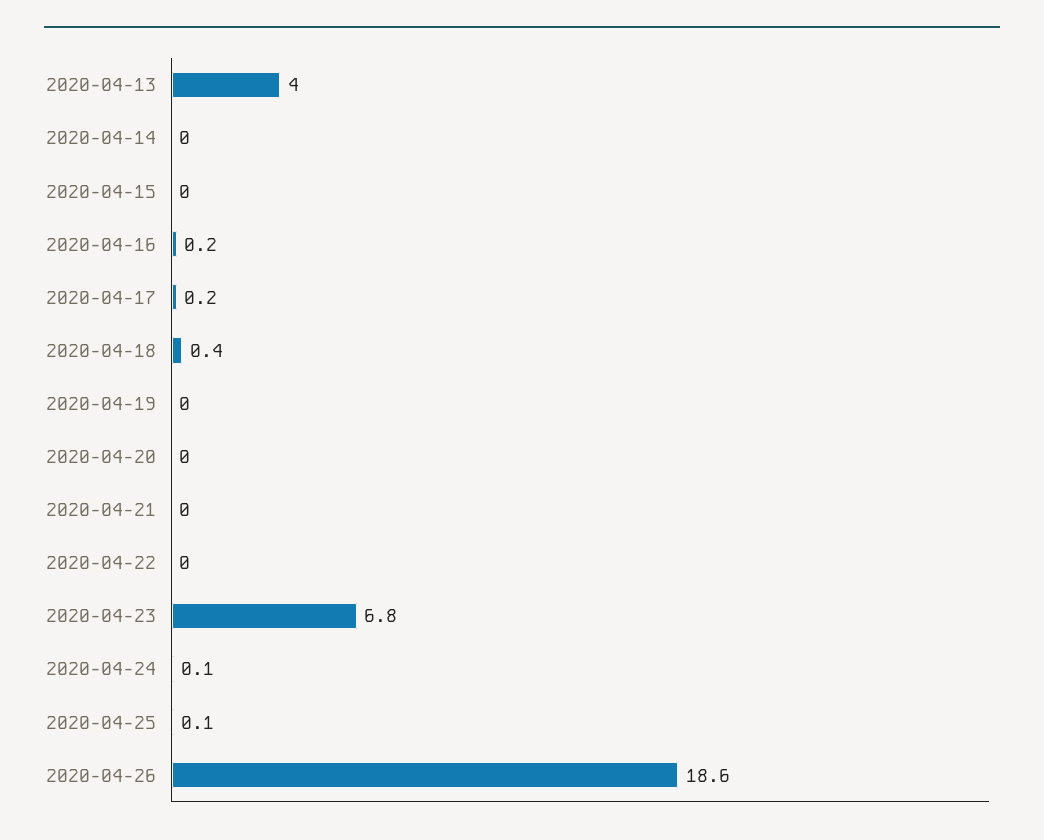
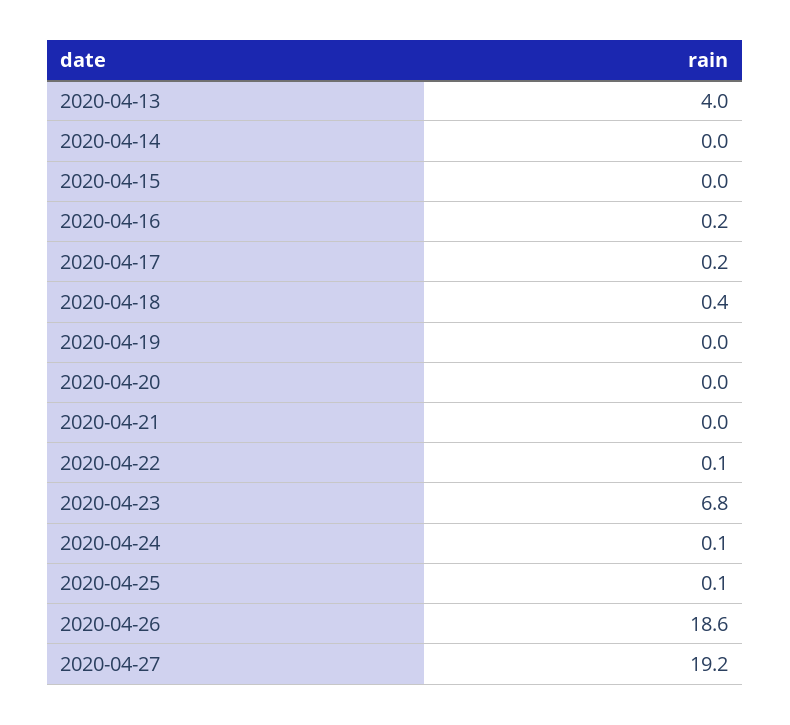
2020-04-22: 0 -> 0.1
2020-04-27: none -> 19.2

